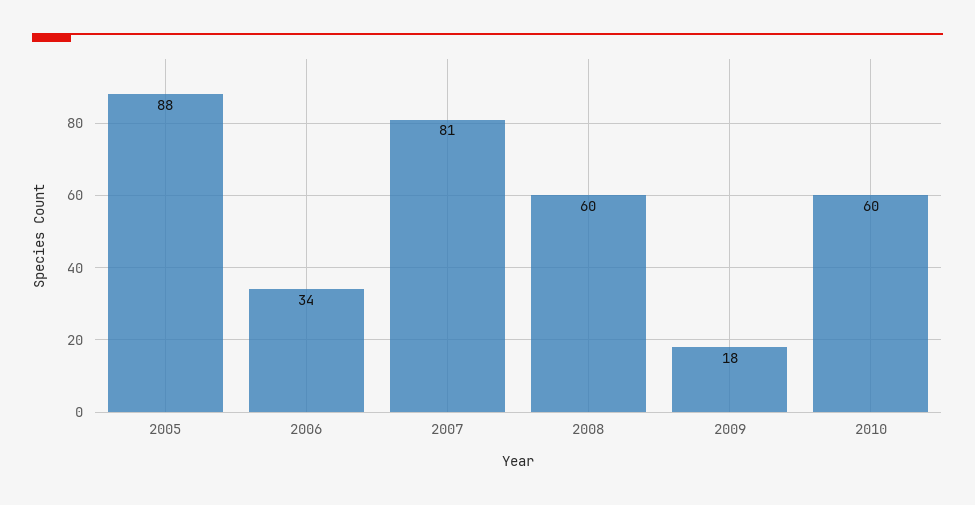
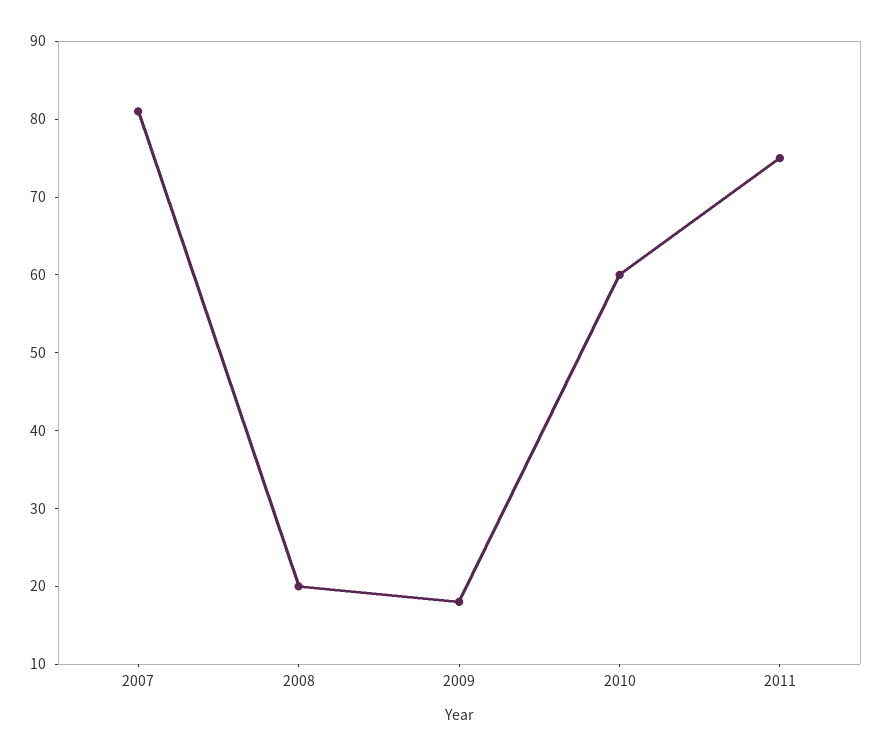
2005: 88 -> none
2006: 34 -> none
2008: 60 -> 20
2011: none -> 75

